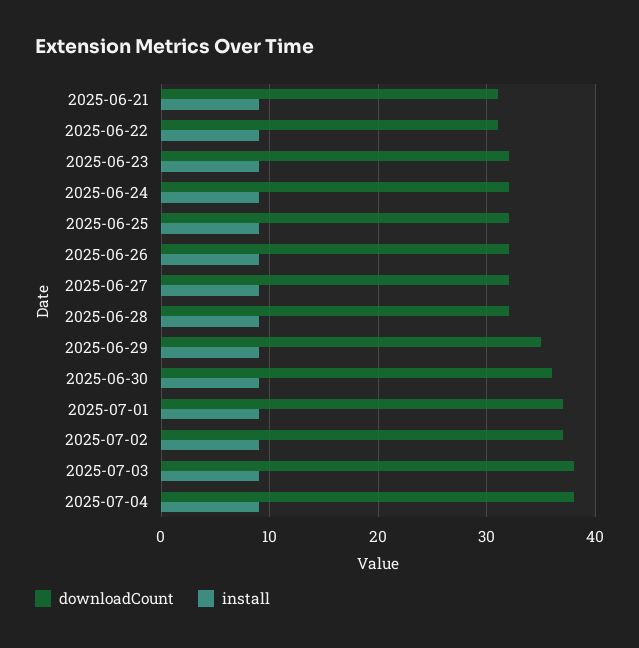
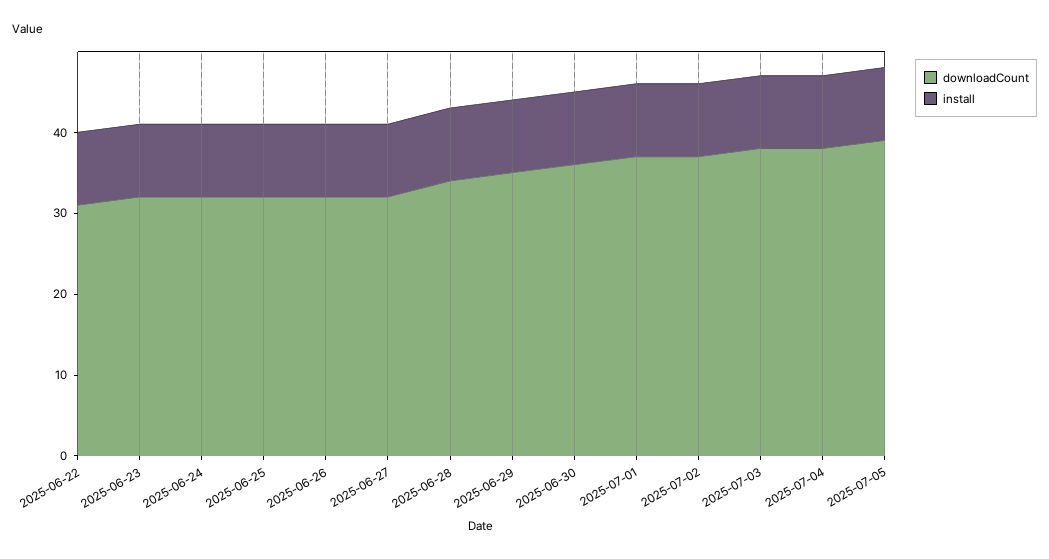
downloadCount, 2025-06-21: 31 -> none
install, 2025-06-21: 9 -> none
downloadCount, 2025-06-28: 32 -> 34
downloadCount, 2025-07-05: none -> 39
install, 2025-07-05: none -> 9

